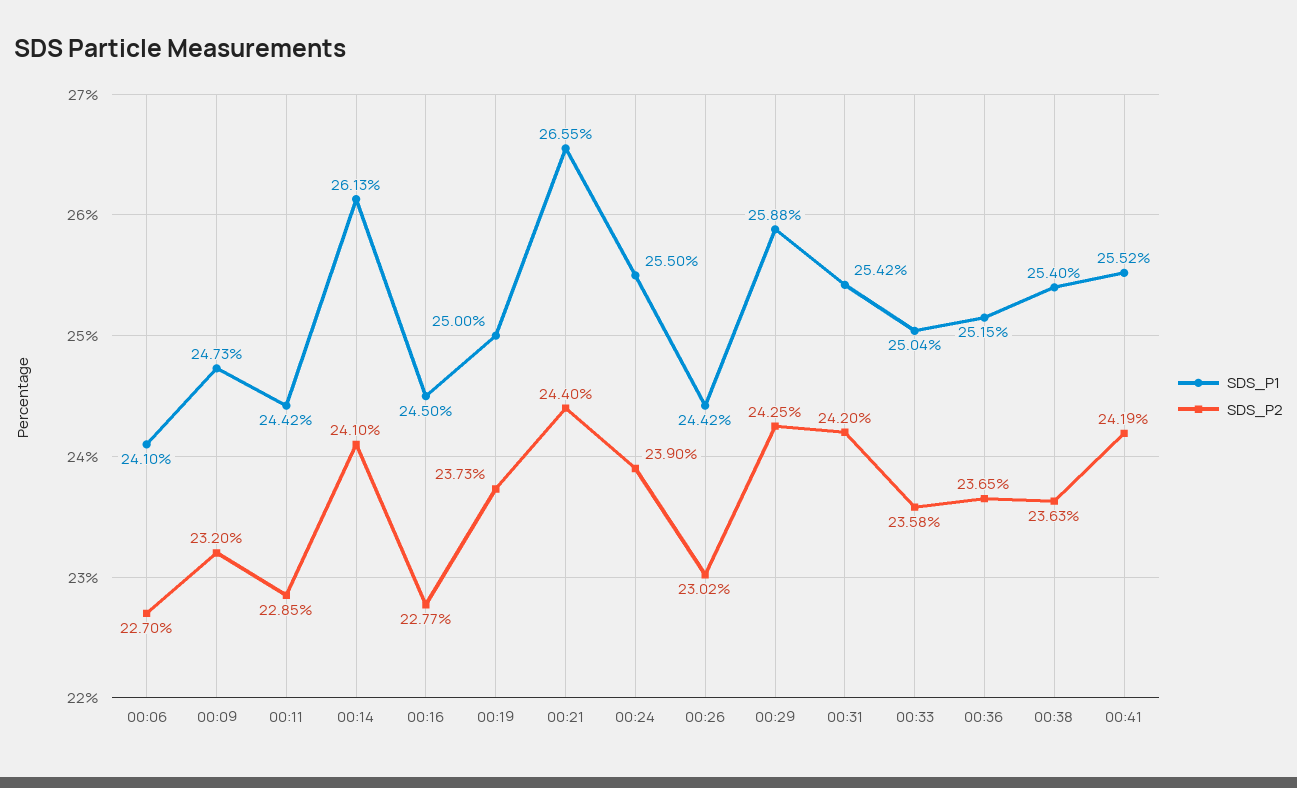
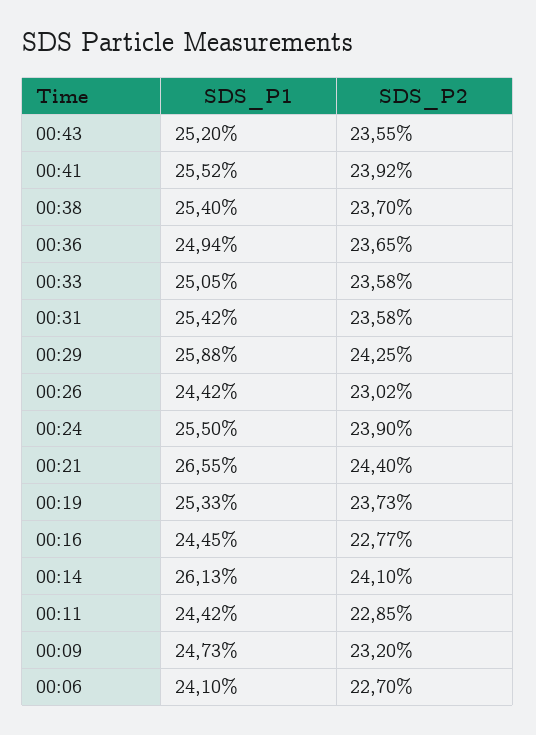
SDS_P1, 00:16: 24.5 -> 24.45
SDS_P1, 00:19: 25 -> 25.33
SDS_P2, 00:31: 24.2 -> 23.58
SDS_P1, 00:33: 25.04 -> 25.05
SDS_P1, 00:36: 25.15 -> 24.94
SDS_P2, 00:38: 23.63 -> 23.7
SDS_P2, 00:41: 24.19 -> 23.92
SDS_P1, 00:43: none -> 25.2
SDS_P2, 00:43: none -> 23.55

